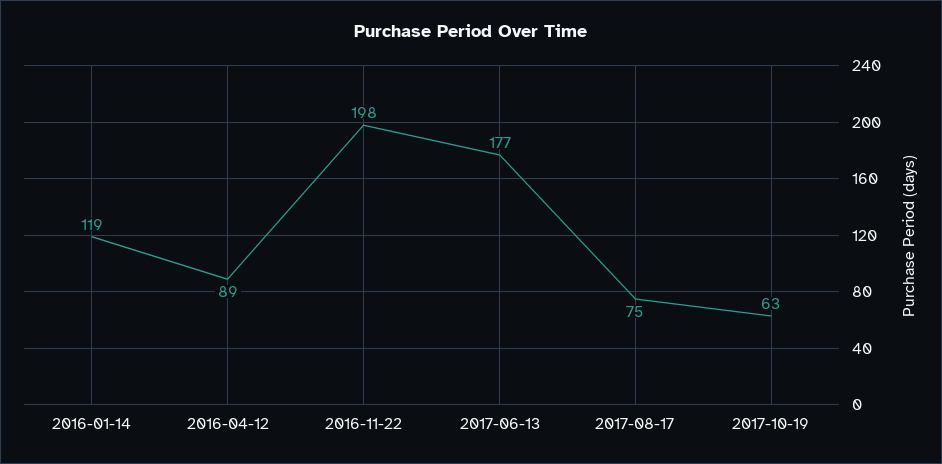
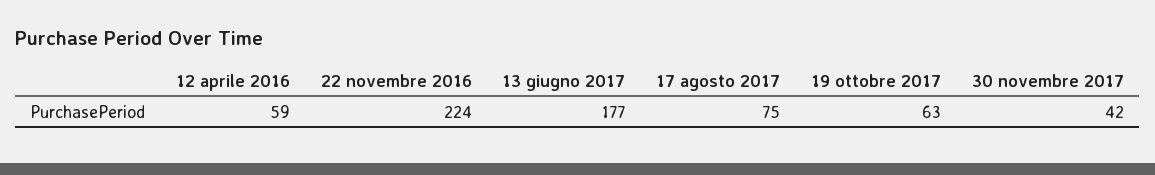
2016-01-14: 119 -> none
2016-04-12: 89 -> 59
2016-11-22: 198 -> 224
30 novembre 2017: none -> 42

